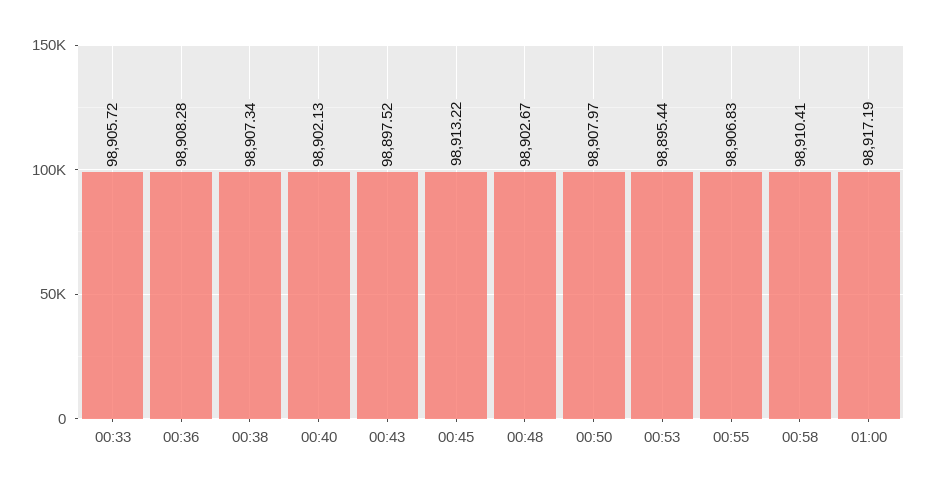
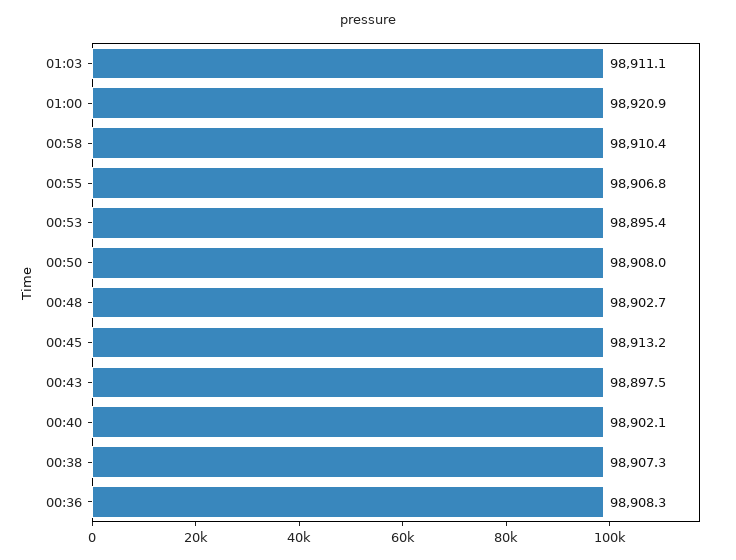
00:33: 98905.72 -> none
01:00: 98917.19 -> 98920.9
01:03: none -> 98911.1

